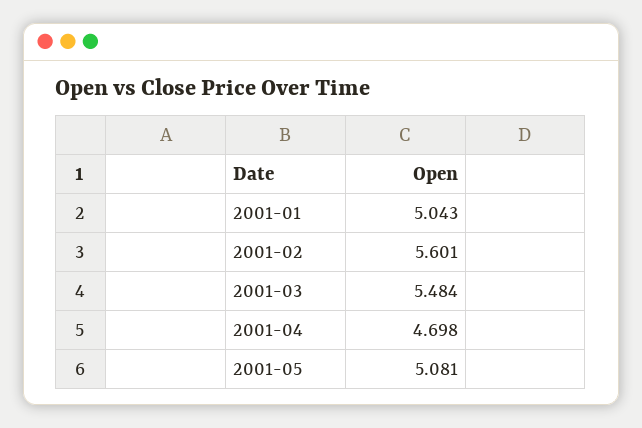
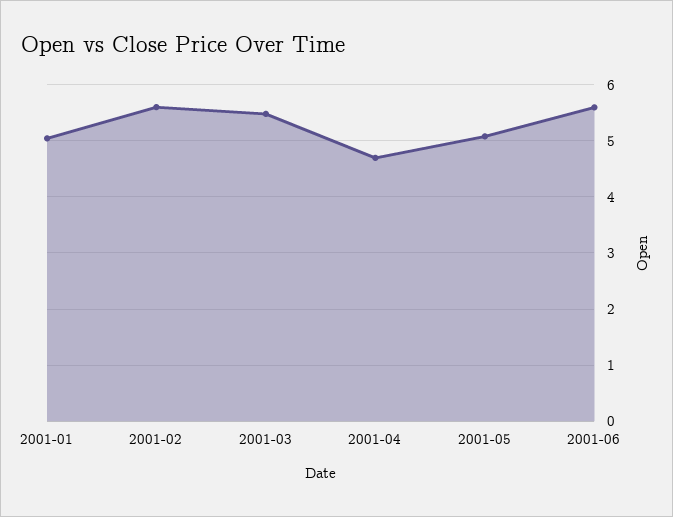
2001-06: none -> 5.6

